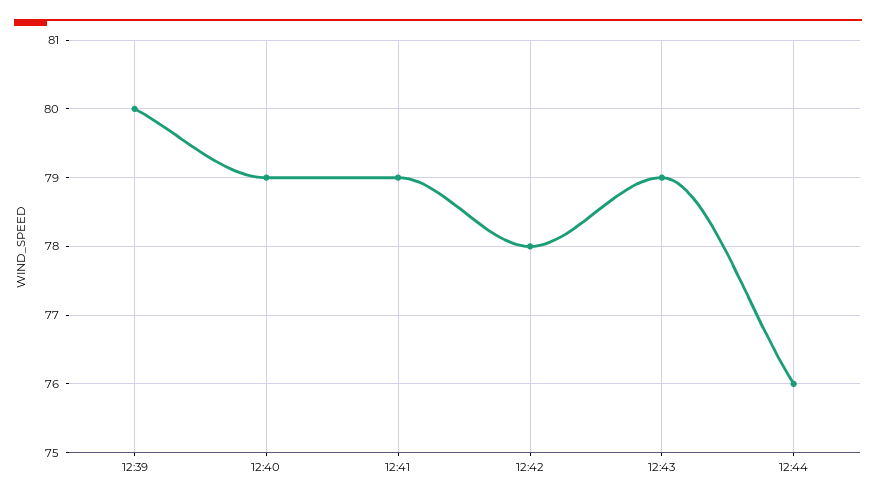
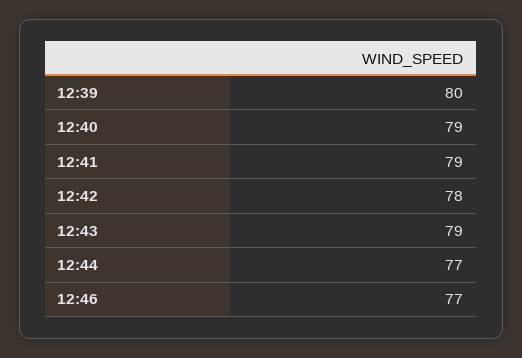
12:44: 76 -> 77
12:46: none -> 77

